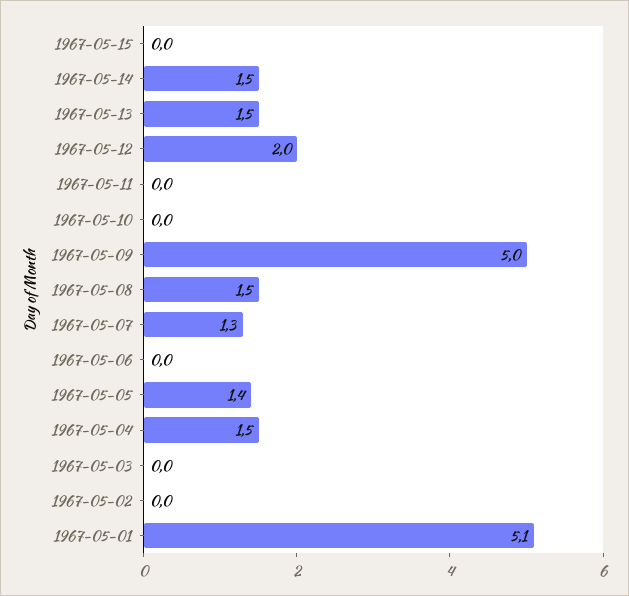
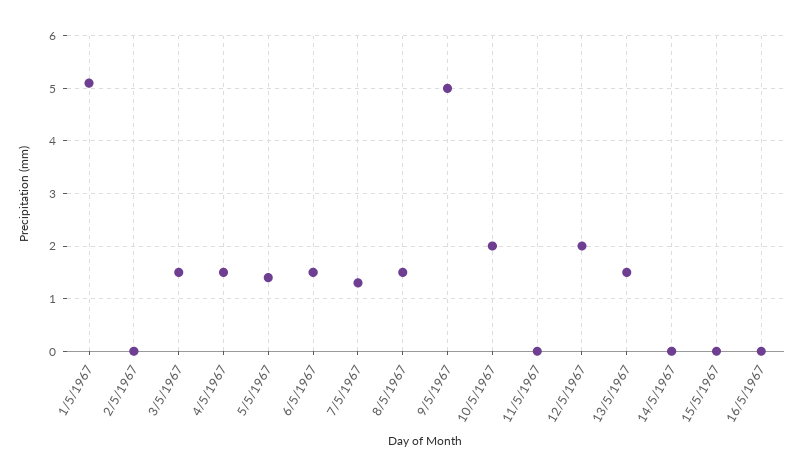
1967-05-14: 1.5 -> 0
1967-05-10: 0 -> 2
1967-05-06: 0 -> 1.5
1967-05-03: 0 -> 1.5
16/5/1967: none -> 0

